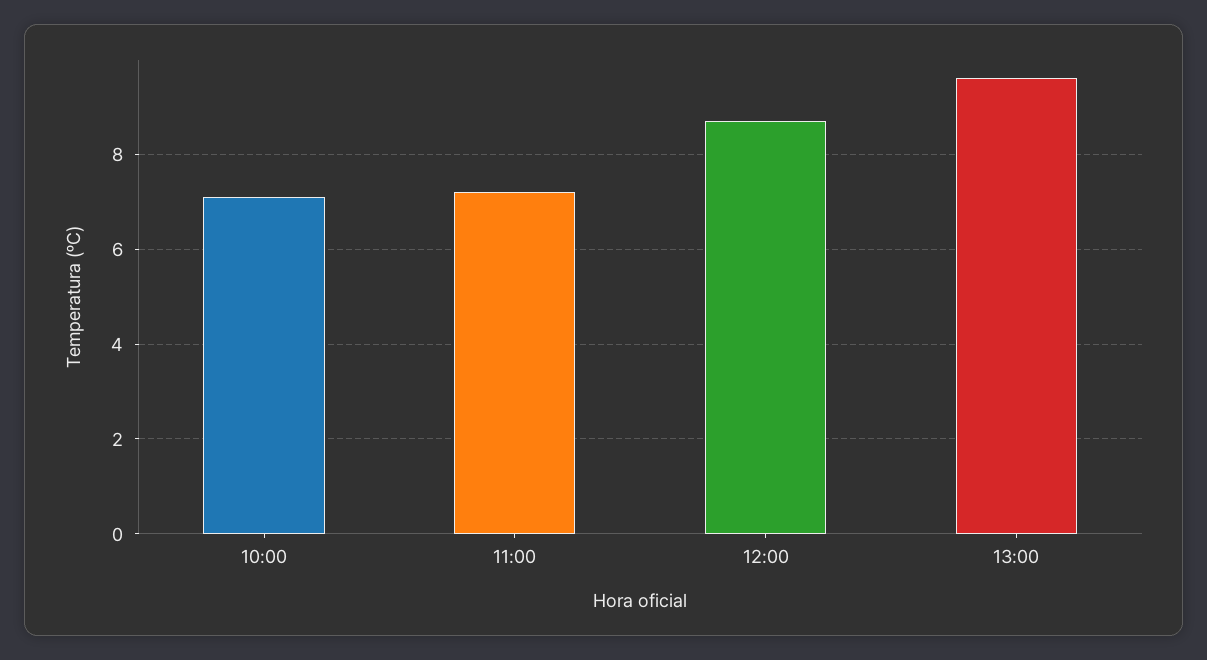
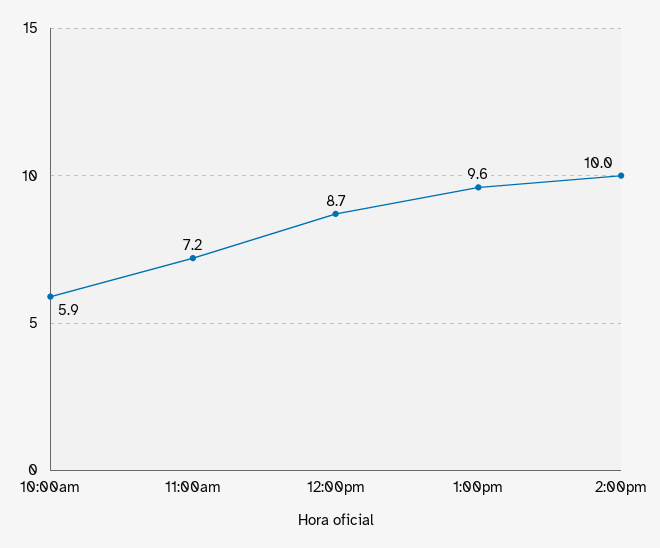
10:00: 7 -> 5.9
2:00pm: none -> 10

